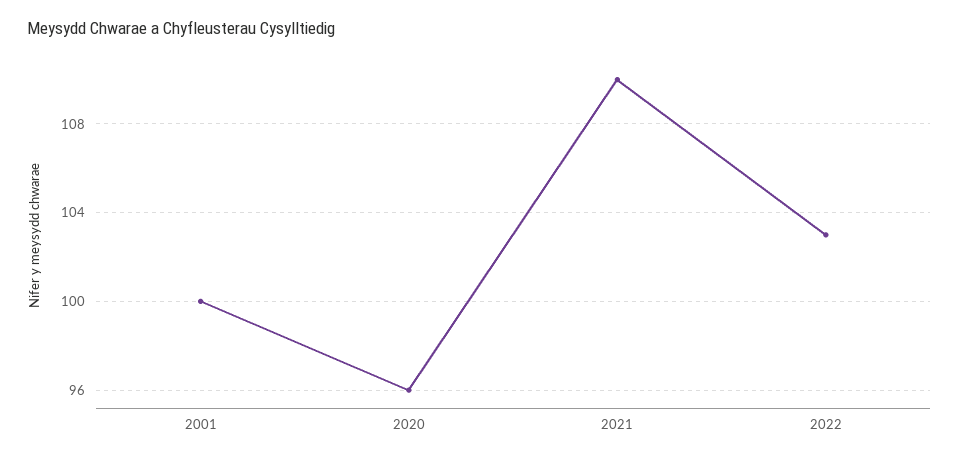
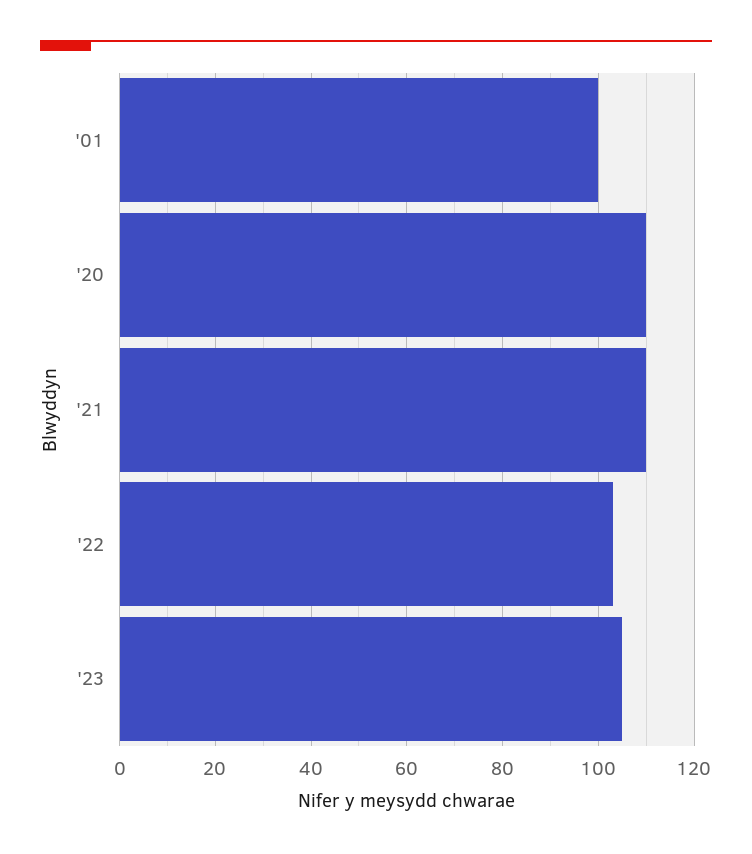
2020: 96 -> 110
'23: none -> 105

